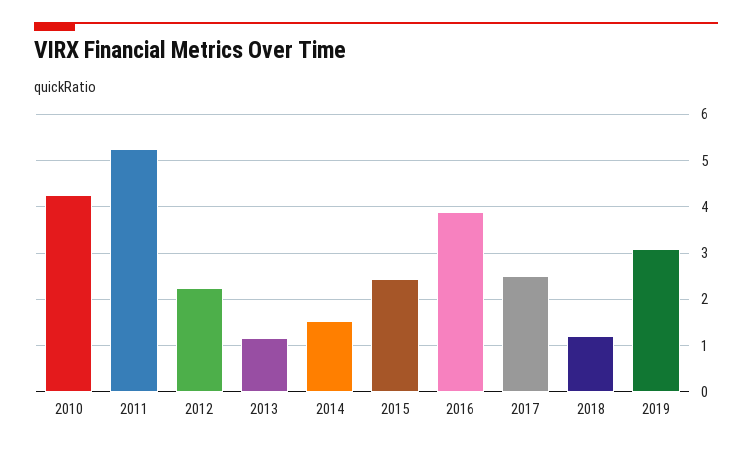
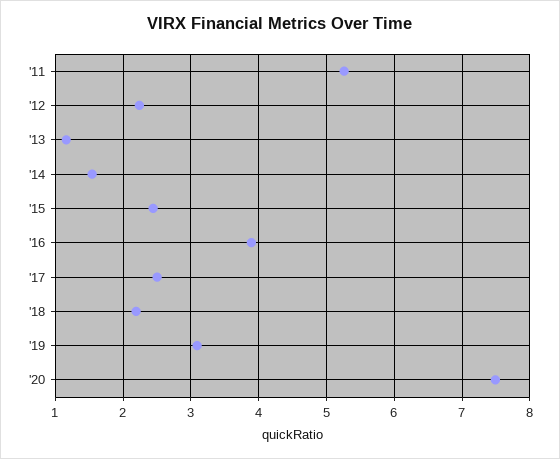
2010: 4.2 -> none
2018: 1.2 -> 2.2
'20: none -> 7.5

